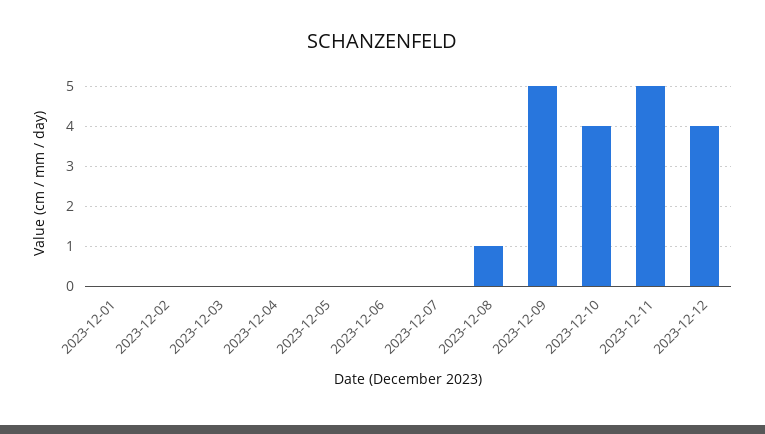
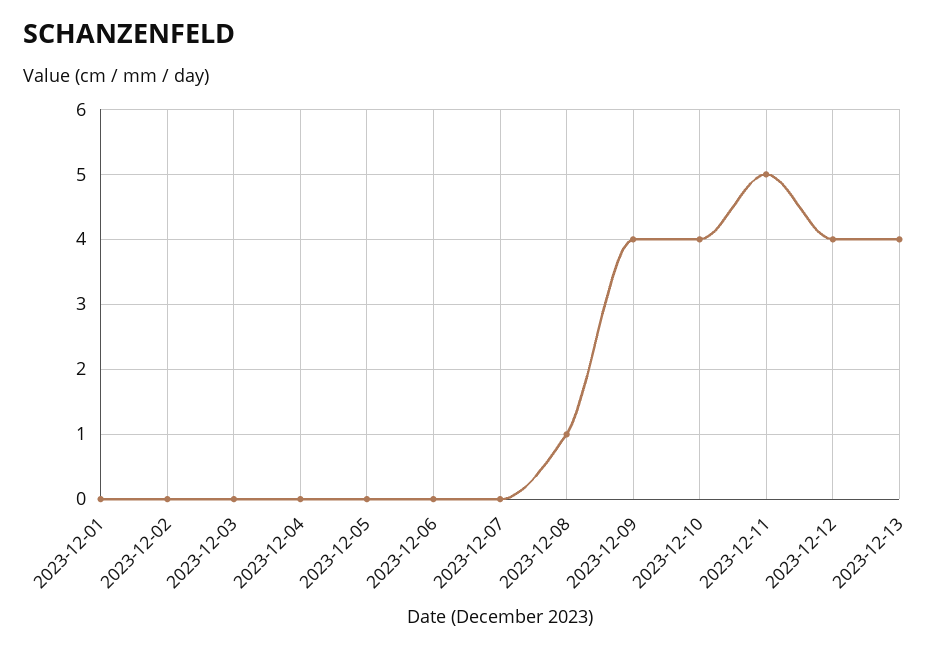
2023-12-09: 5 -> 4
2023-12-13: none -> 4

